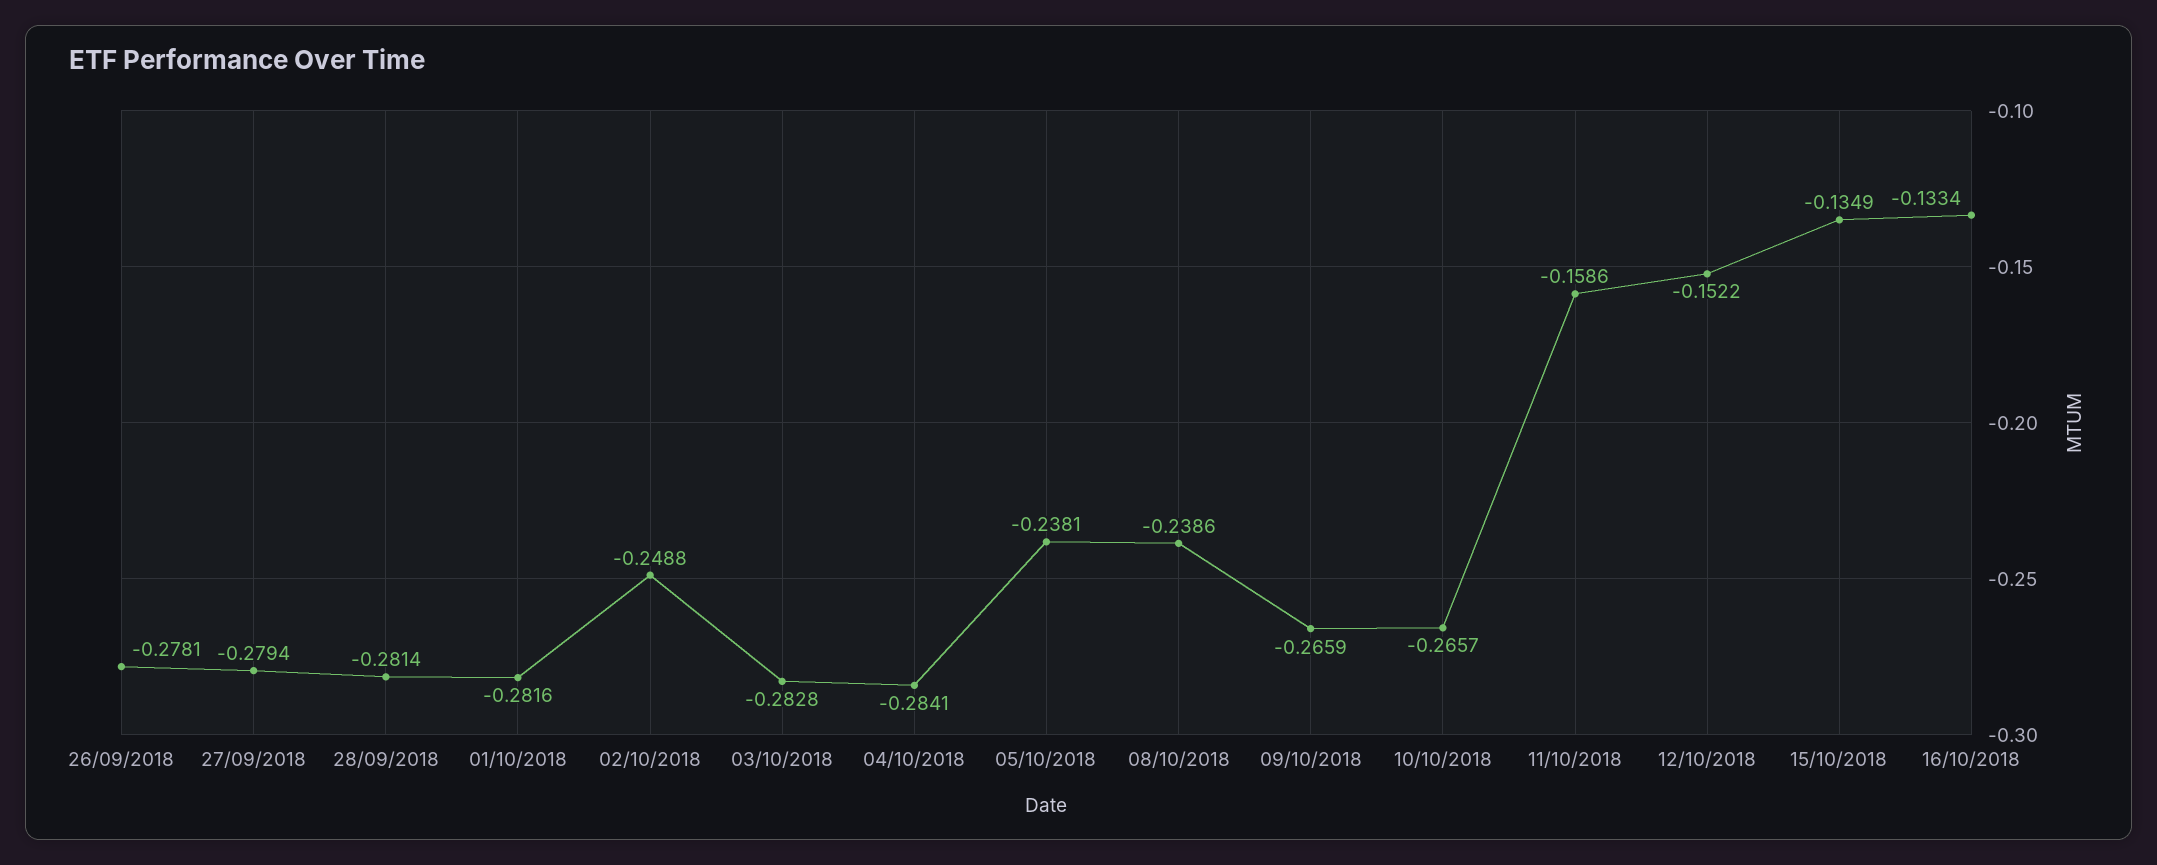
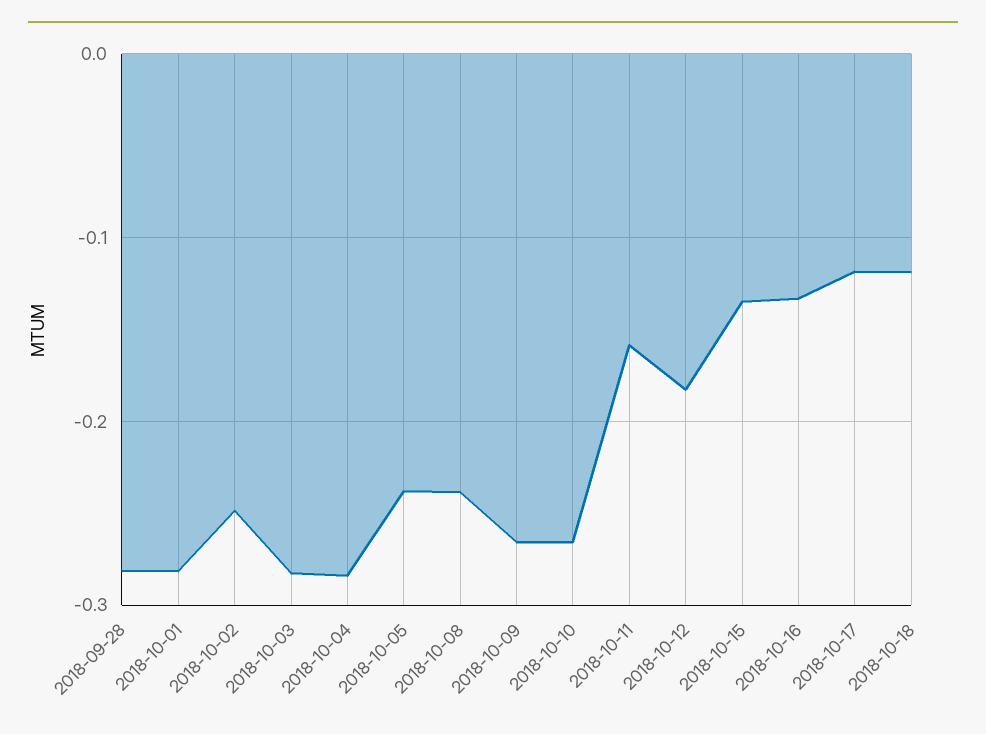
26/09/2018: -0.2781 -> none
27/09/2018: -0.2794 -> none
12/10/2018: -0.1522 -> -0.18
2018-10-17: none -> -0.12
2018-10-18: none -> -0.12

